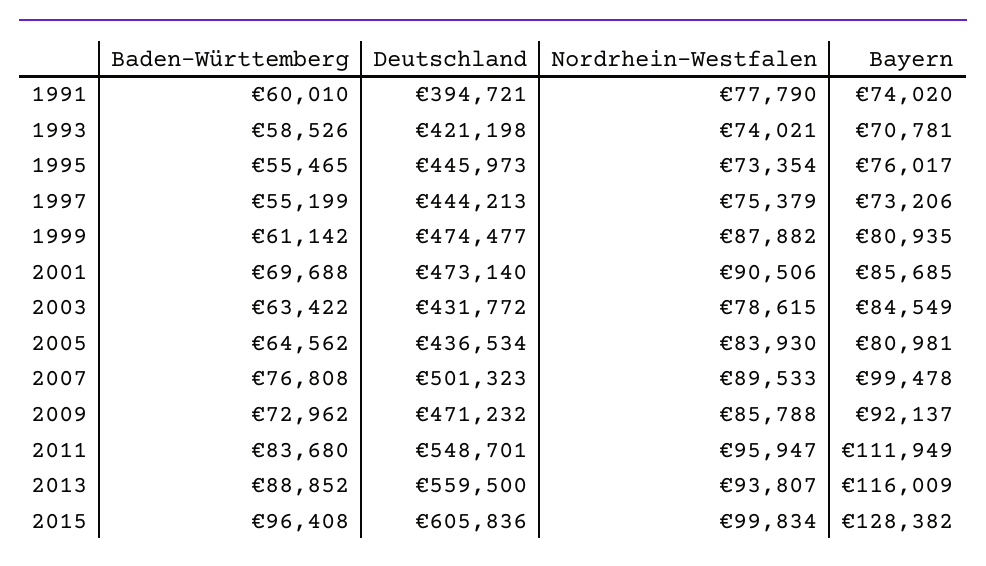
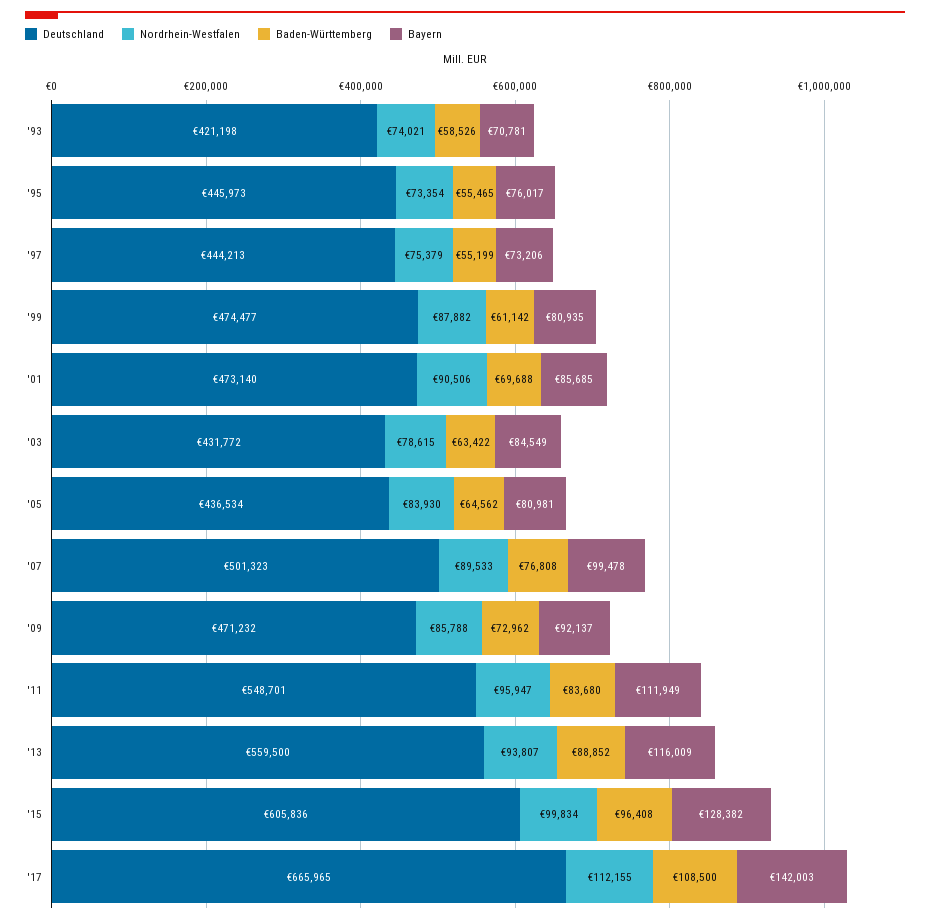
Baden-Württemberg, 1991: 60010 -> none
Deutschland, 1991: 394721 -> none
Nordrhein-Westfalen, 1991: 77790 -> none
Bayern, 1991: 74020 -> none
Deutschland, '17: none -> 665965
Nordrhein-Westfalen, '17: none -> 112155
Baden-Württemberg, '17: none -> 108500
Bayern, '17: none -> 142003

